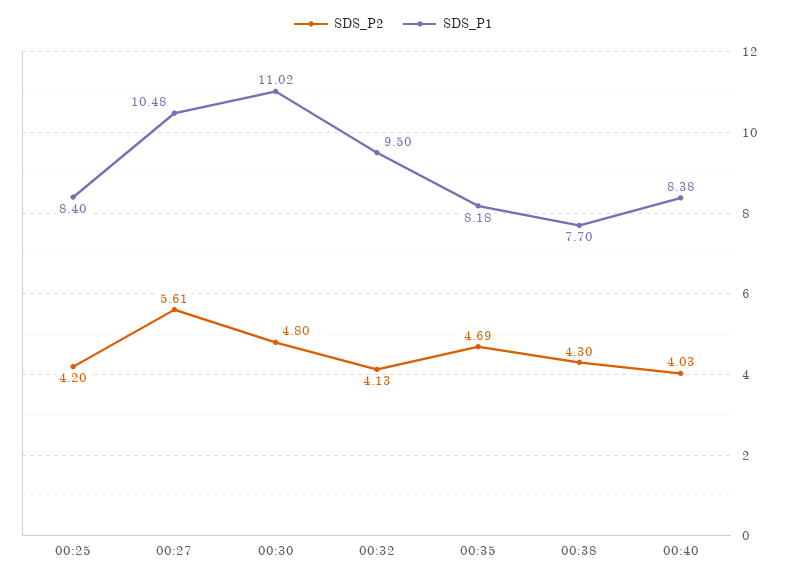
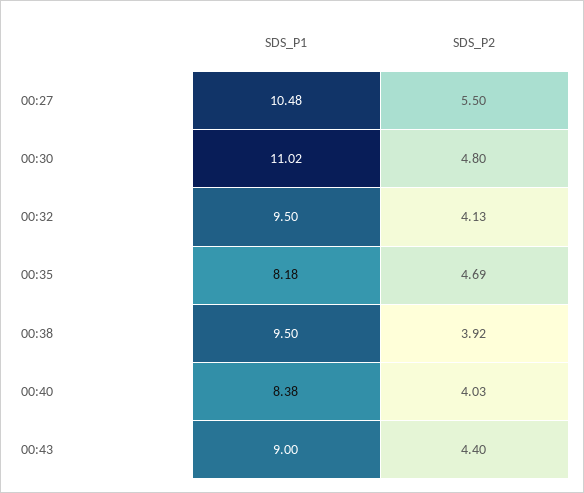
SDS_P2, 00:25: 4.2 -> none
SDS_P1, 00:25: 8.4 -> none
SDS_P2, 00:27: 5.61 -> 5.5
SDS_P2, 00:38: 4.3 -> 3.92
SDS_P1, 00:38: 7.7 -> 9.5
SDS_P1, 00:43: none -> 9
SDS_P2, 00:43: none -> 4.4

